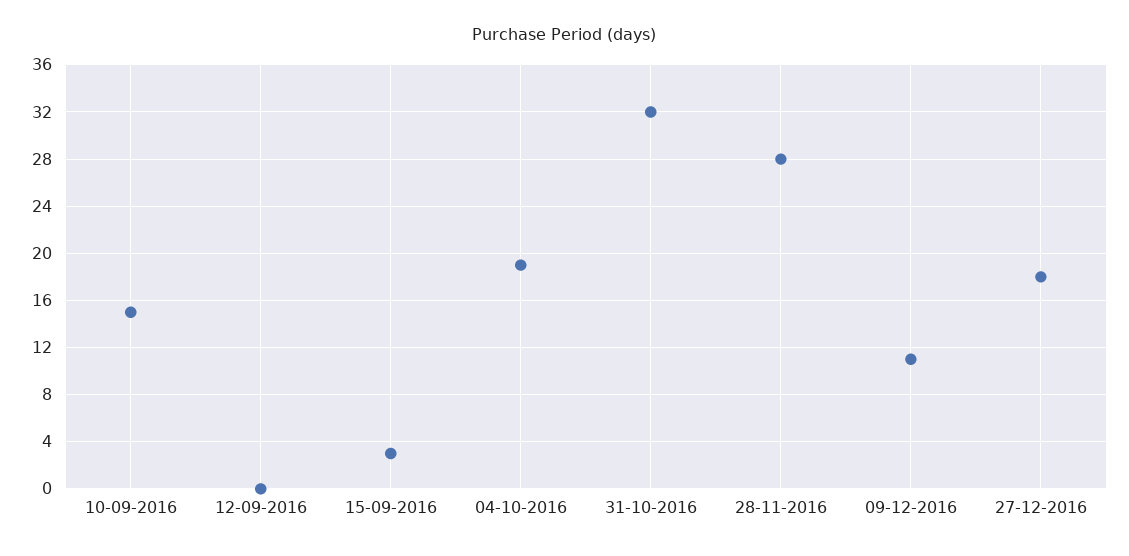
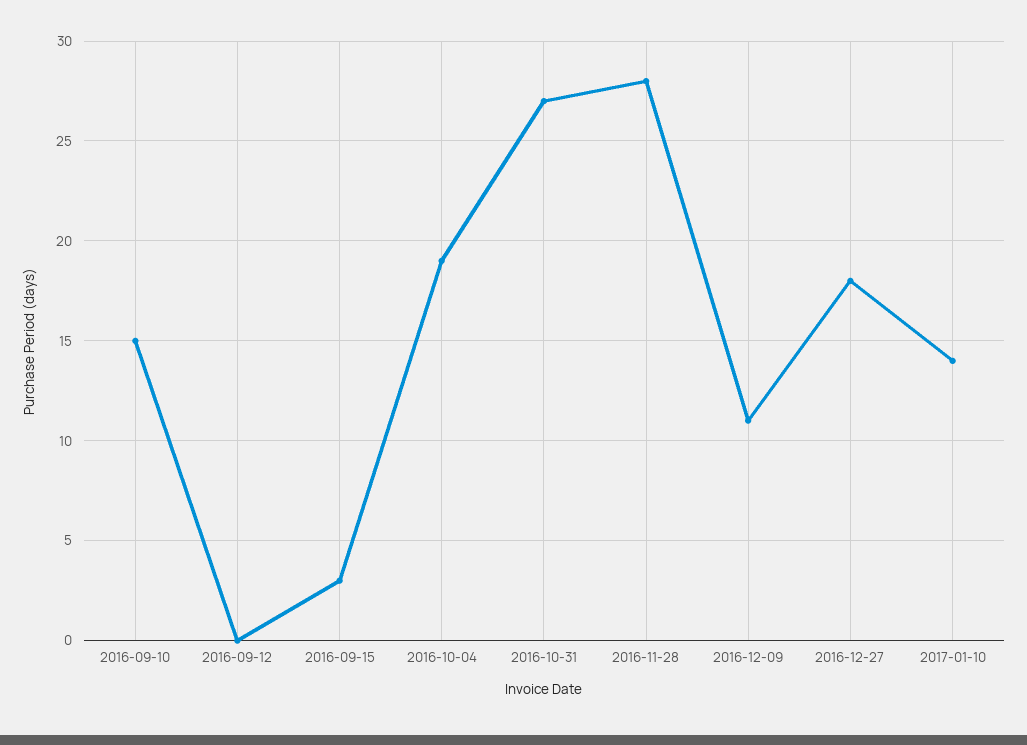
31-10-2016: 32 -> 27
2017-01-10: none -> 14

